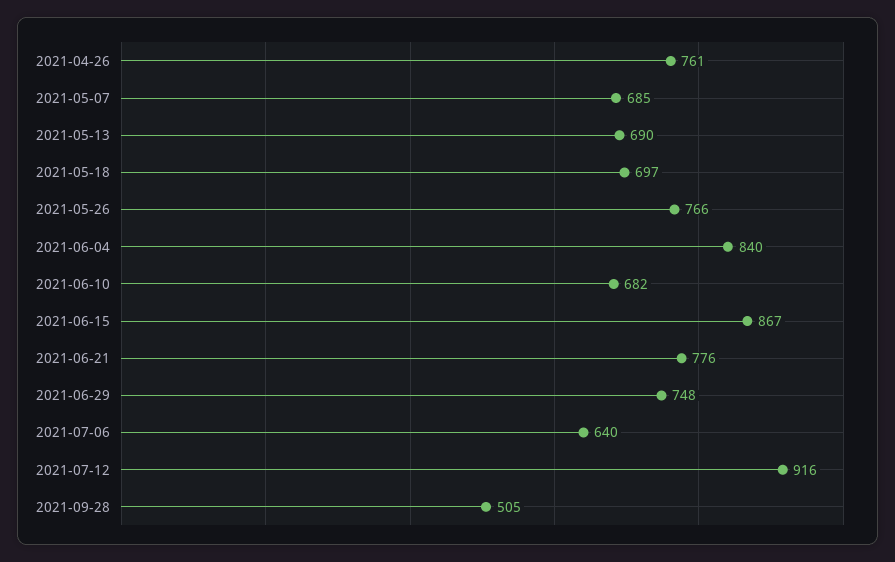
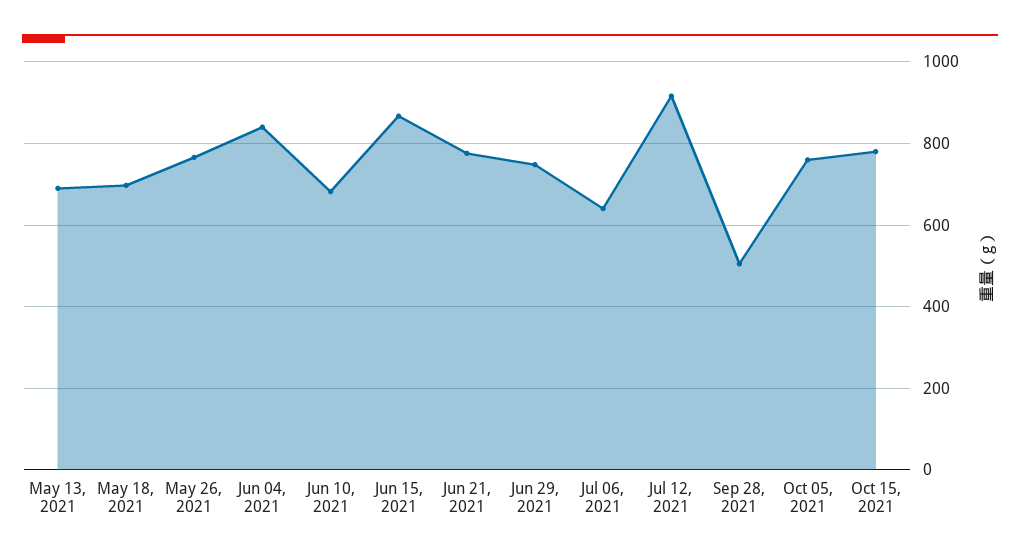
2021-04-26: 761 -> none
2021-05-07: 685 -> none
Oct 05, 2021: none -> 760
Oct 15, 2021: none -> 780

